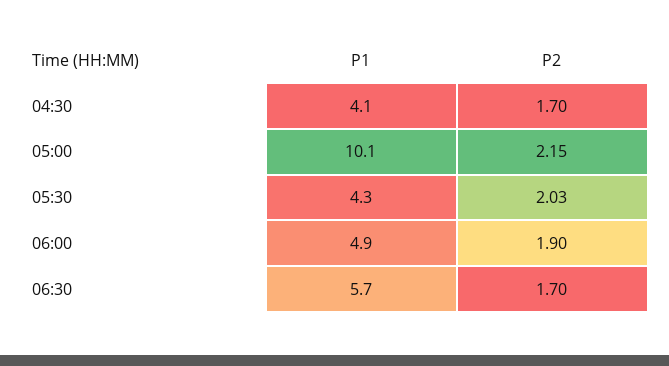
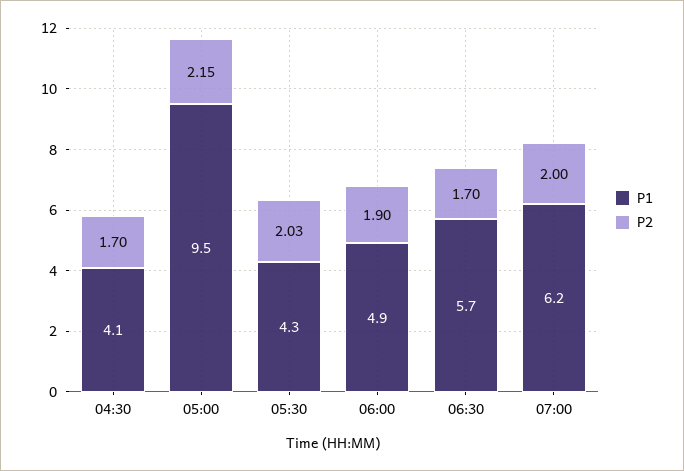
P1, 05:00: 10.1 -> 9.5
P1, 07:00: none -> 6.2
P2, 07:00: none -> 2

